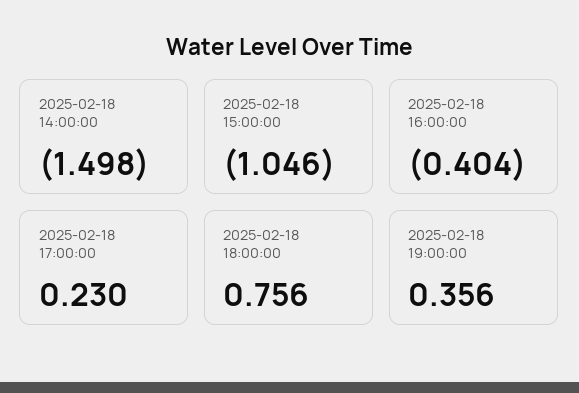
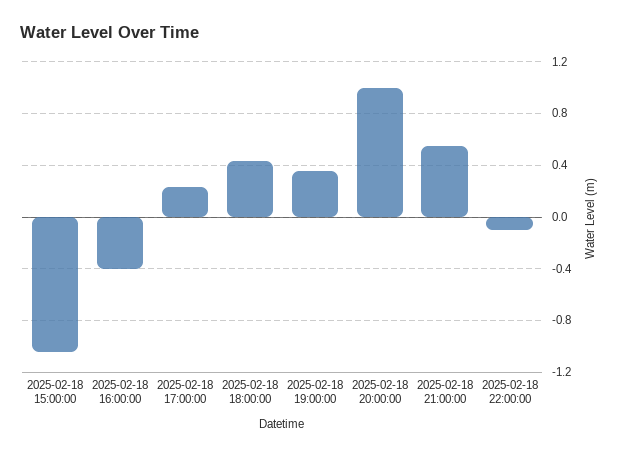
2025-02-18 14:00:00: -1.498 -> none
2025-02-18 18:00:00: 0.756 -> 0.45
2025-02-18 20:00:00: none -> 1
2025-02-18 21:00:00: none -> 0.55
2025-02-18 22:00:00: none -> -0.1

